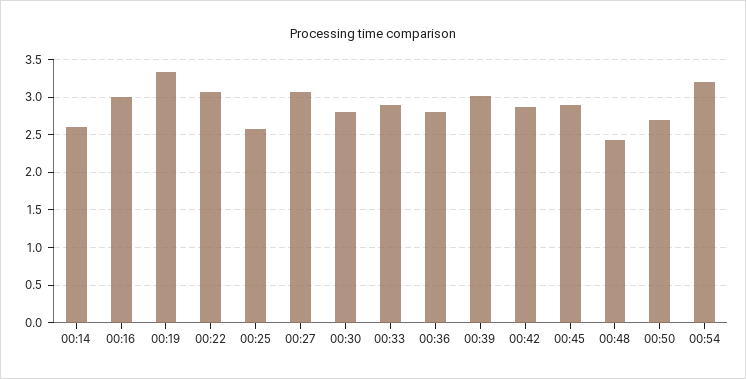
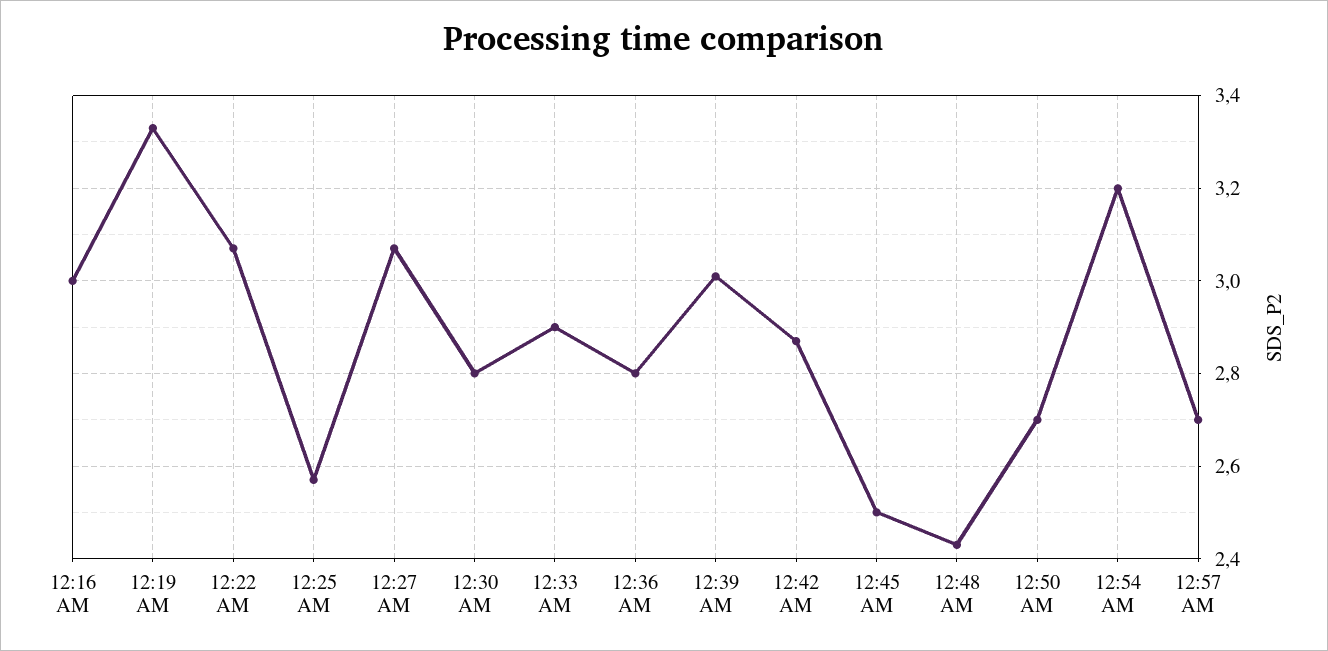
00:14: 2.6 -> none
00:45: 2.9 -> 2.5
12:57 AM: none -> 2.7

